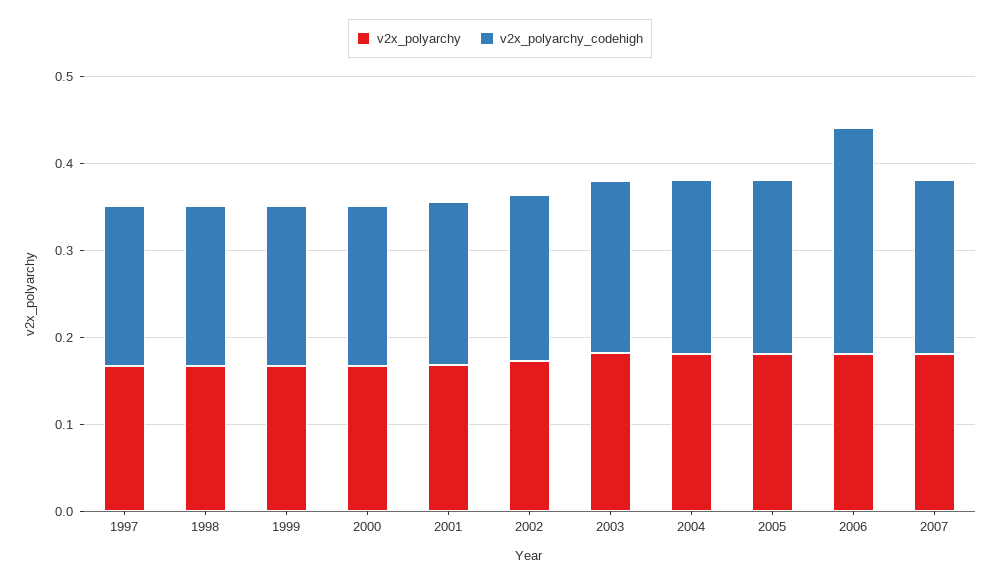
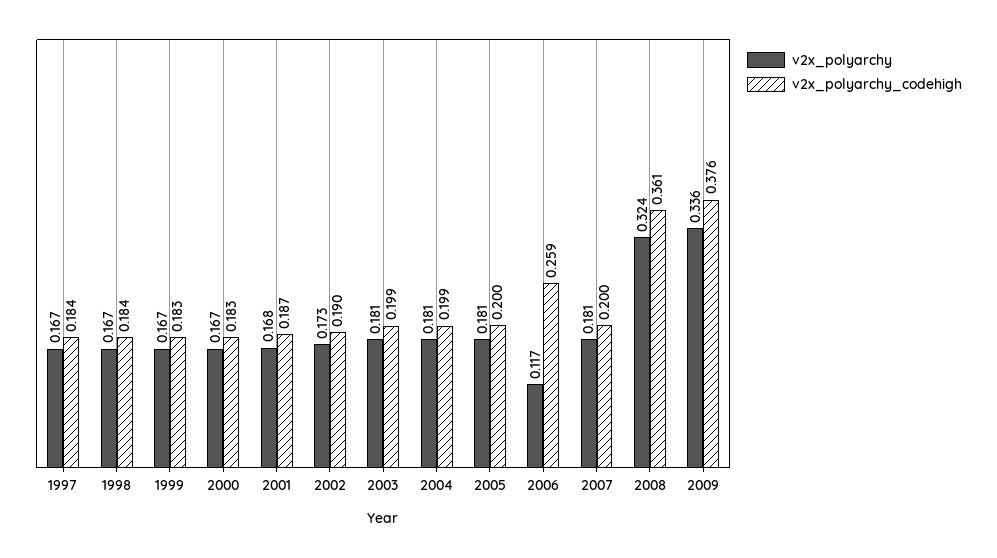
v2x_polyarchy, 2006: 0.18 -> 0.117
v2x_polyarchy, 2008: none -> 0.324
v2x_polyarchy_codehigh, 2008: none -> 0.361
v2x_polyarchy, 2009: none -> 0.336
v2x_polyarchy_codehigh, 2009: none -> 0.376

